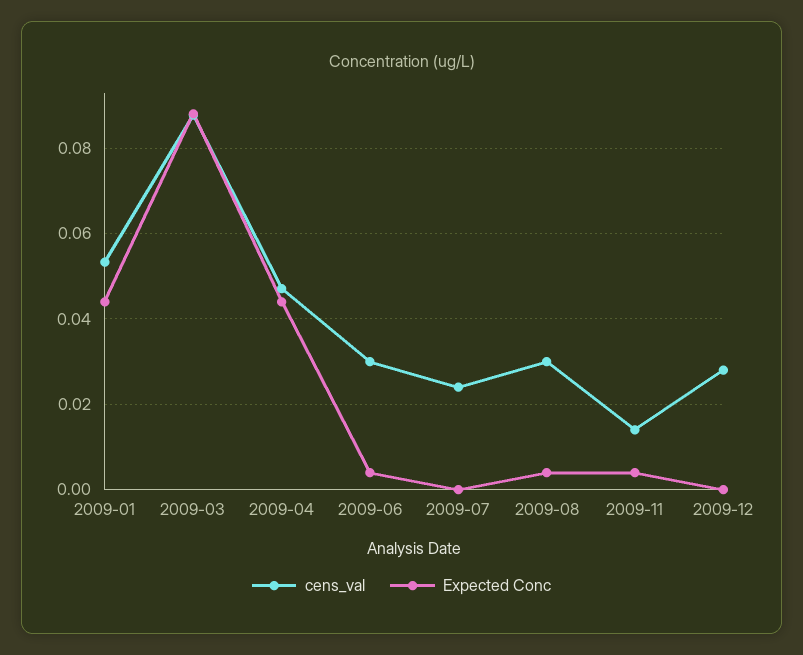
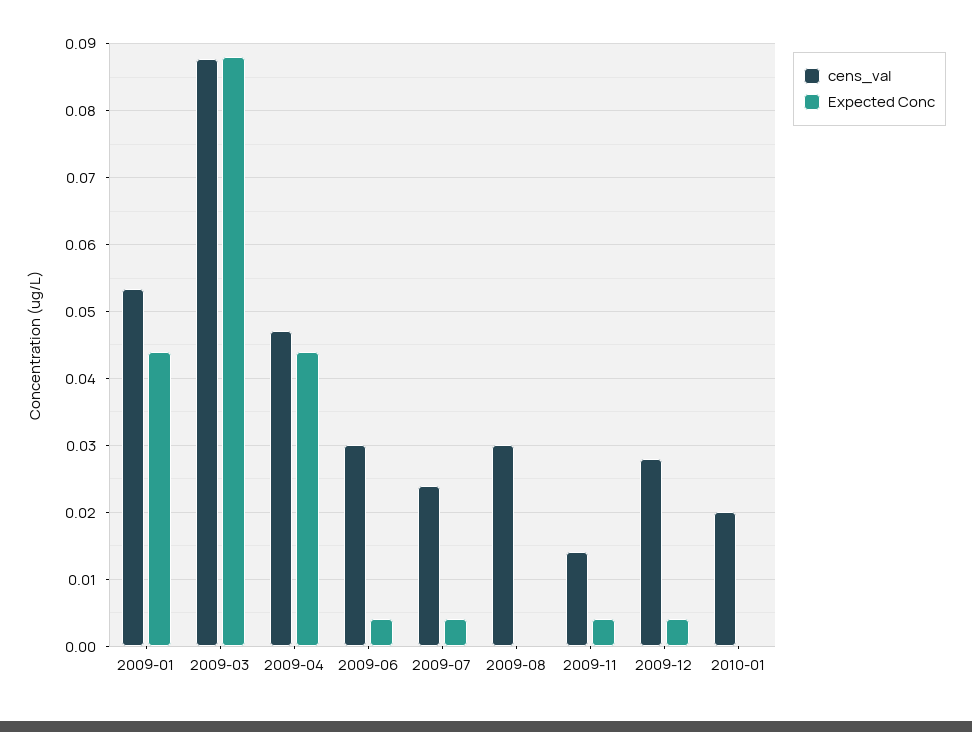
Expected Conc, 2009-07: 0 -> 0.004
Expected Conc, 2009-08: 0.004 -> 0
Expected Conc, 2009-12: 0 -> 0.004
cens_val, 2010-01: none -> 0.02
Expected Conc, 2010-01: none -> 0

